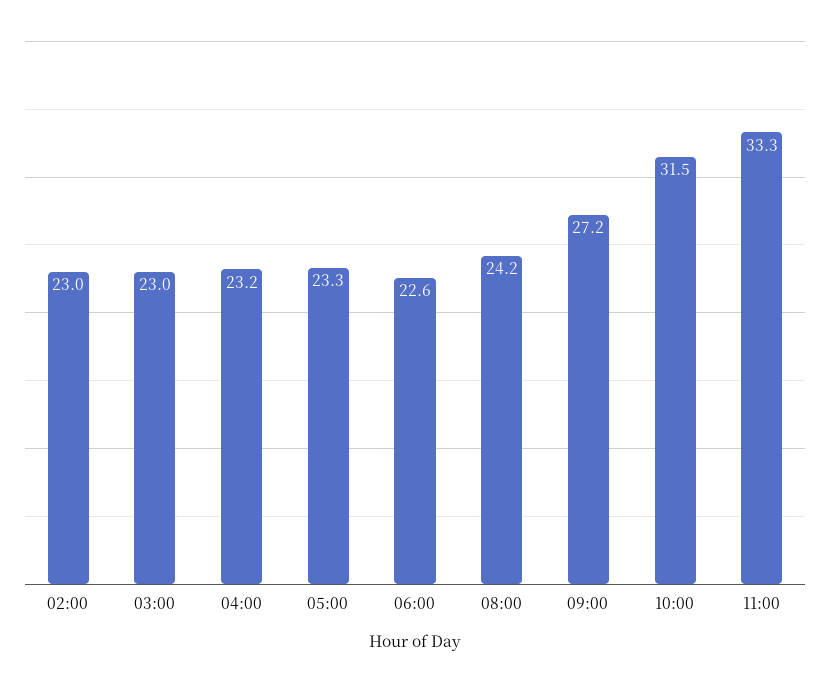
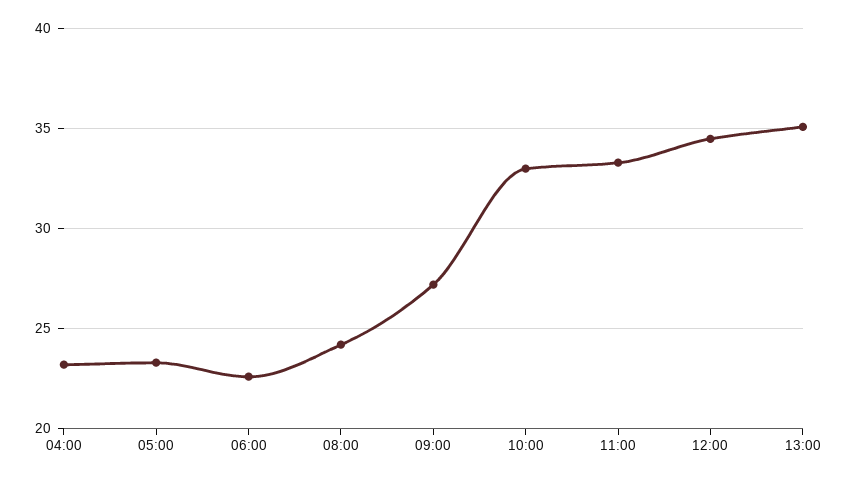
02:00: 23 -> none
03:00: 23 -> none
10:00: 31.5 -> 33
12:00: none -> 34.5
13:00: none -> 35

